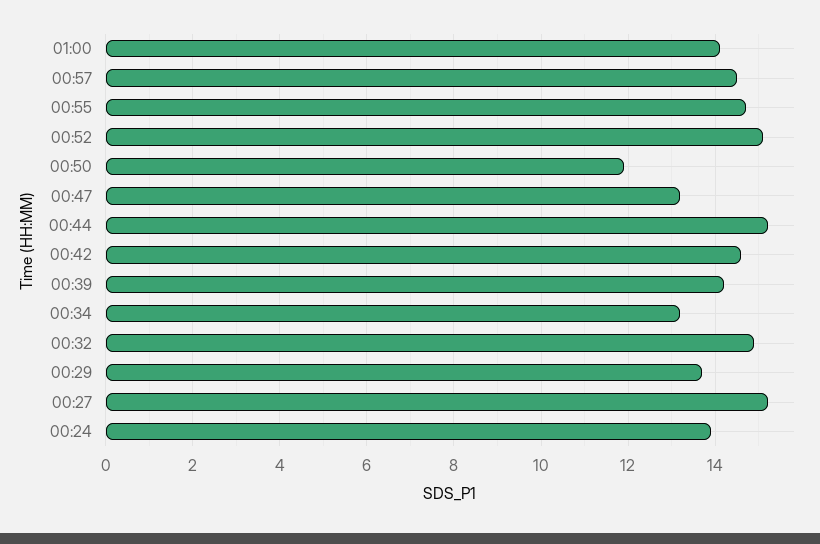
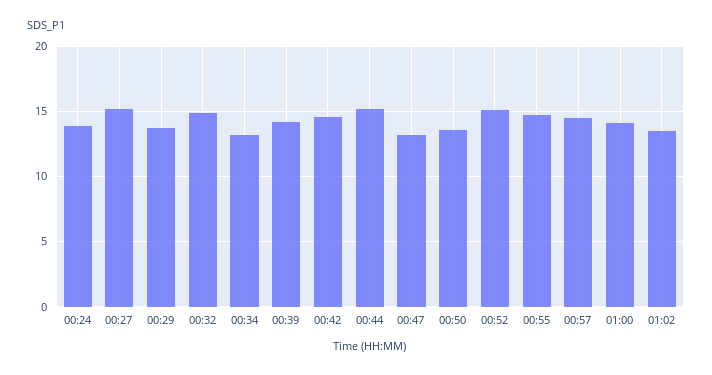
00:50: 12 -> 13.5
01:02: none -> 13.5

